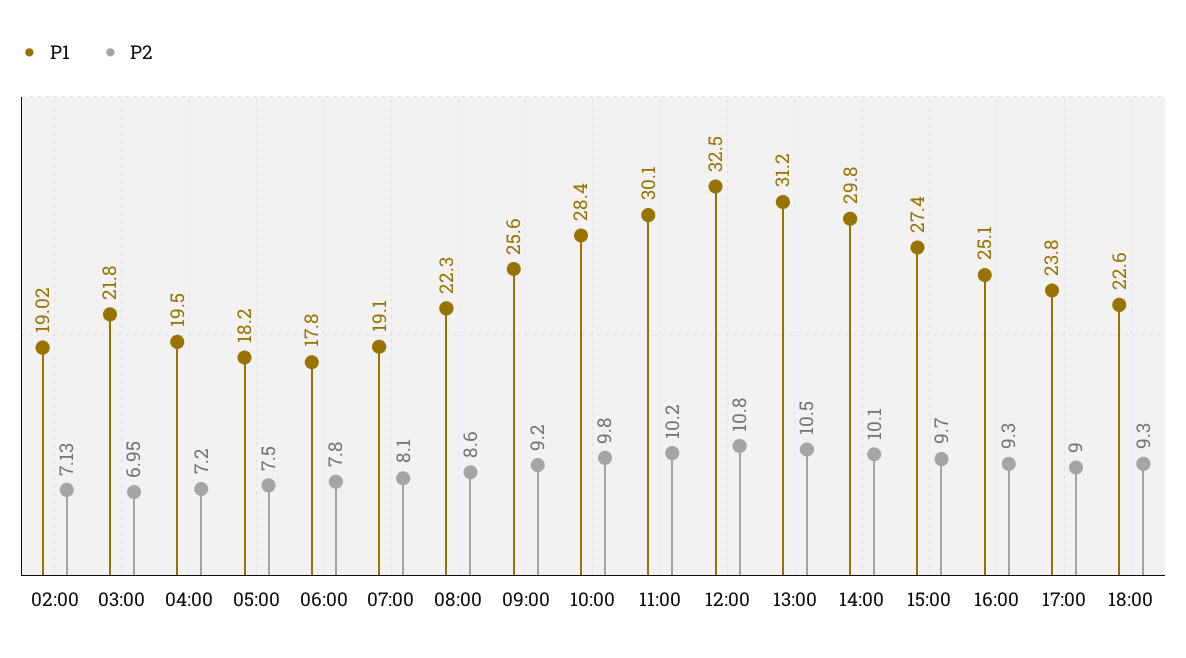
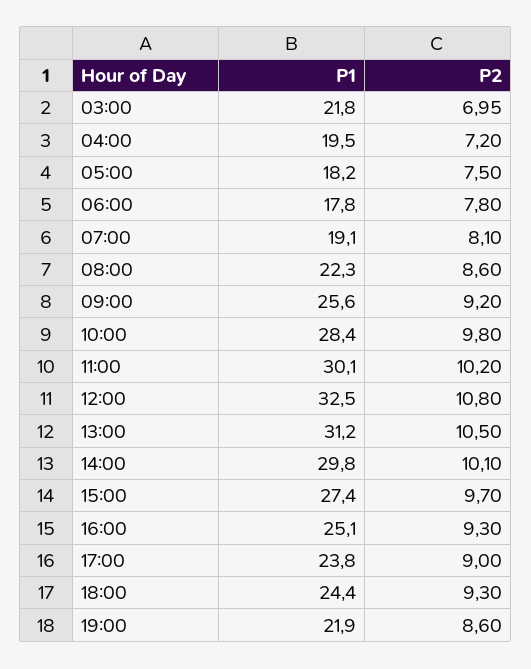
P1, 02:00: 19.02 -> none
P2, 02:00: 7.13 -> none
P1, 18:00: 22.6 -> 24.4
P1, 19:00: none -> 21.9
P2, 19:00: none -> 8.6

